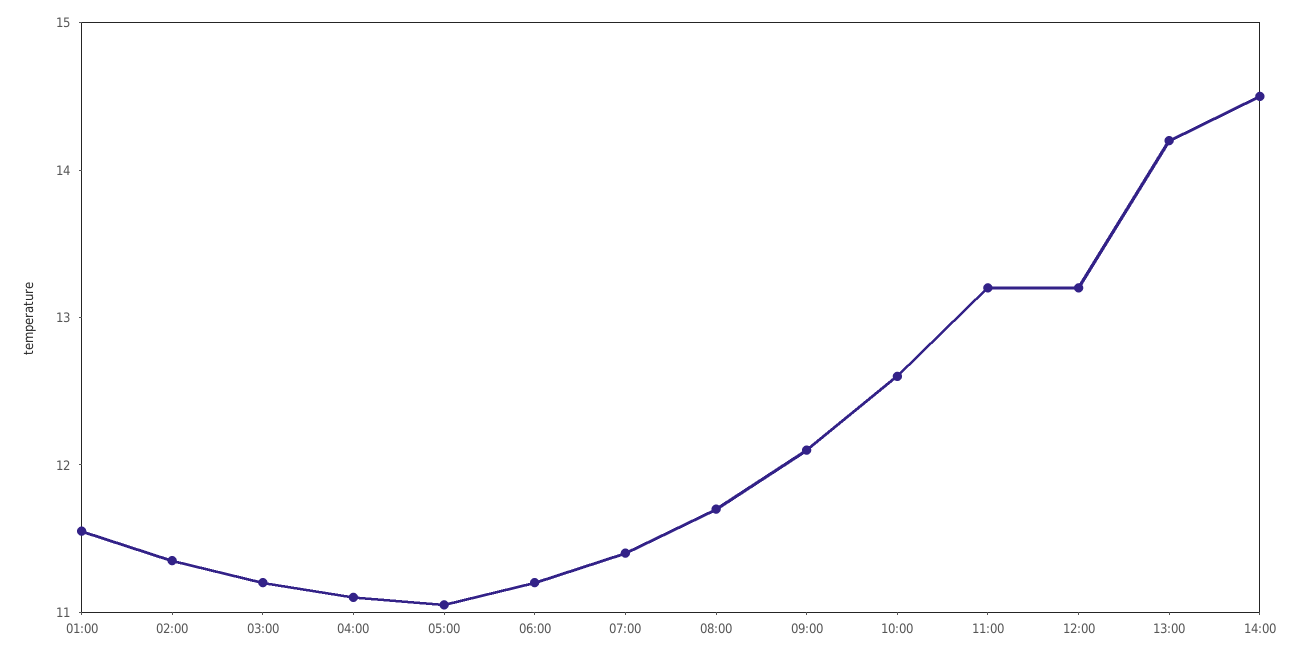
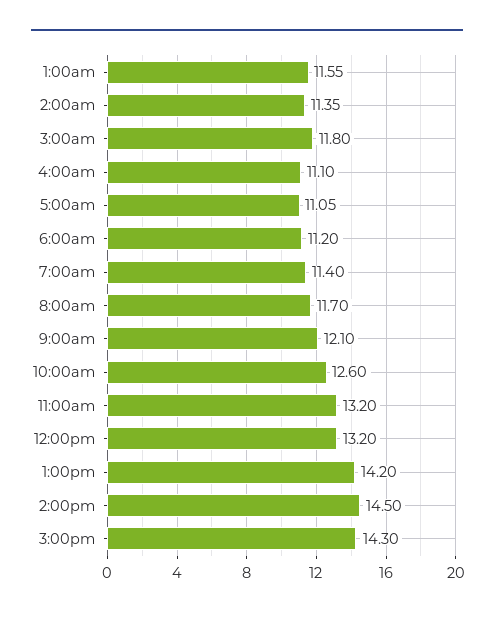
03:00: 11.2 -> 11.8
3:00pm: none -> 14.3

